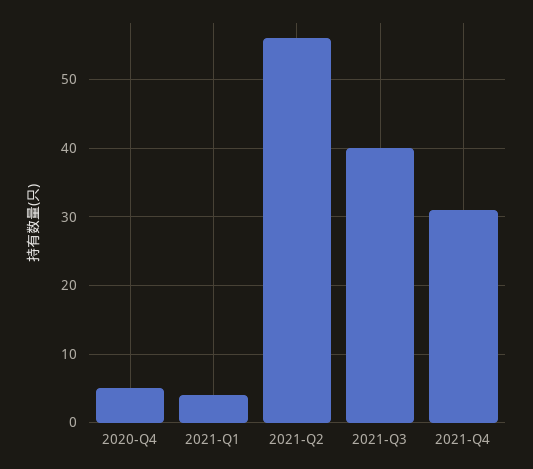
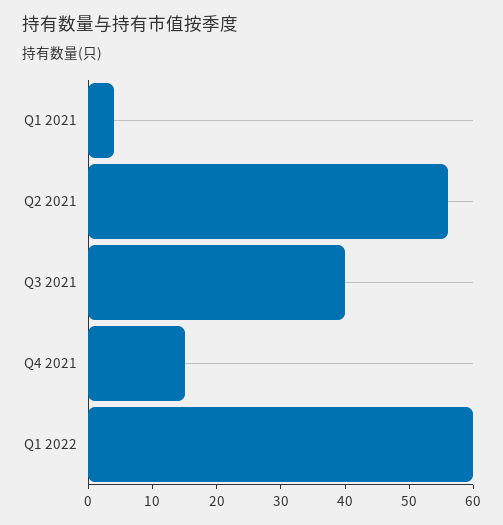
2020-Q4: 5 -> none
2021-Q4: 31 -> 15
Q1 2022: none -> 60

